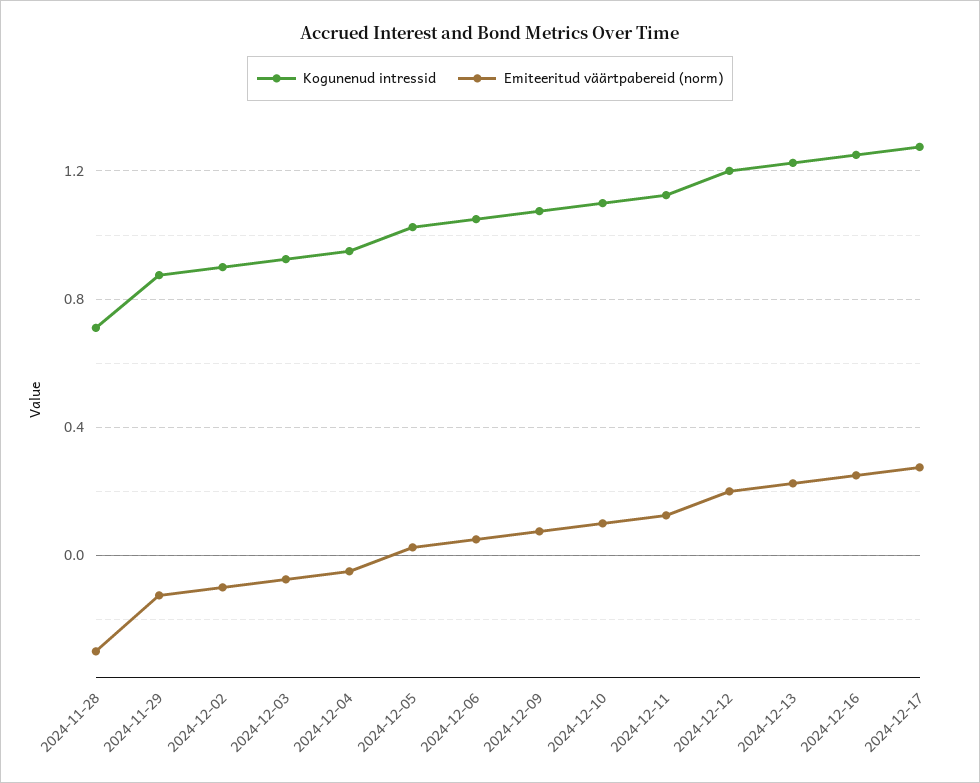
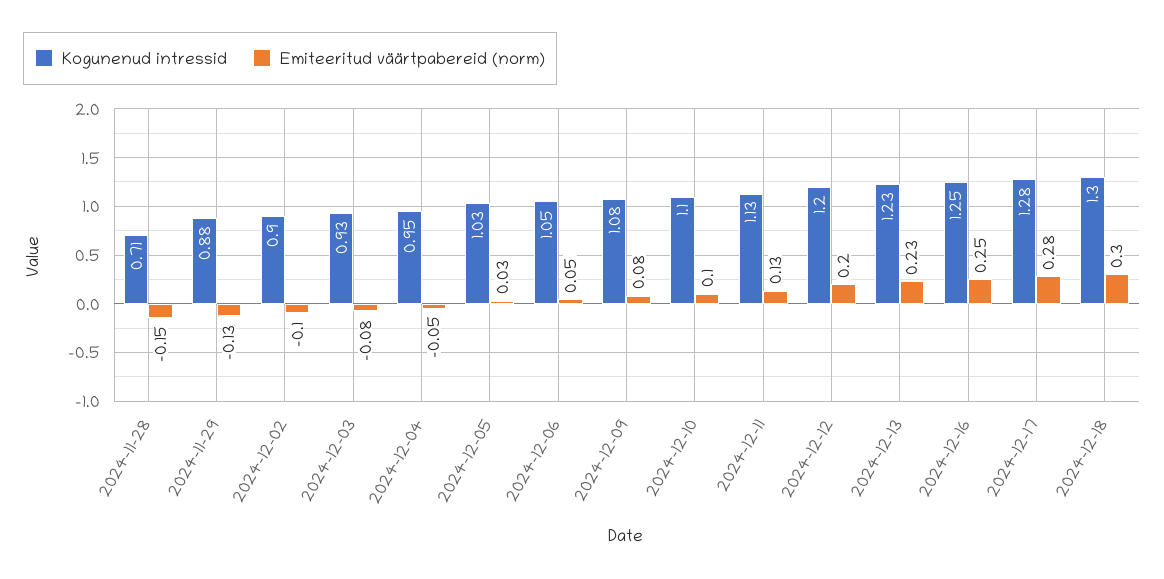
Emiteeritud väärtpabereid (norm), 2024-11-28: -0.3 -> -0.15
Kogunenud intressid, 2024-12-18: none -> 1.3
Emiteeritud väärtpabereid (norm), 2024-12-18: none -> 0.3

